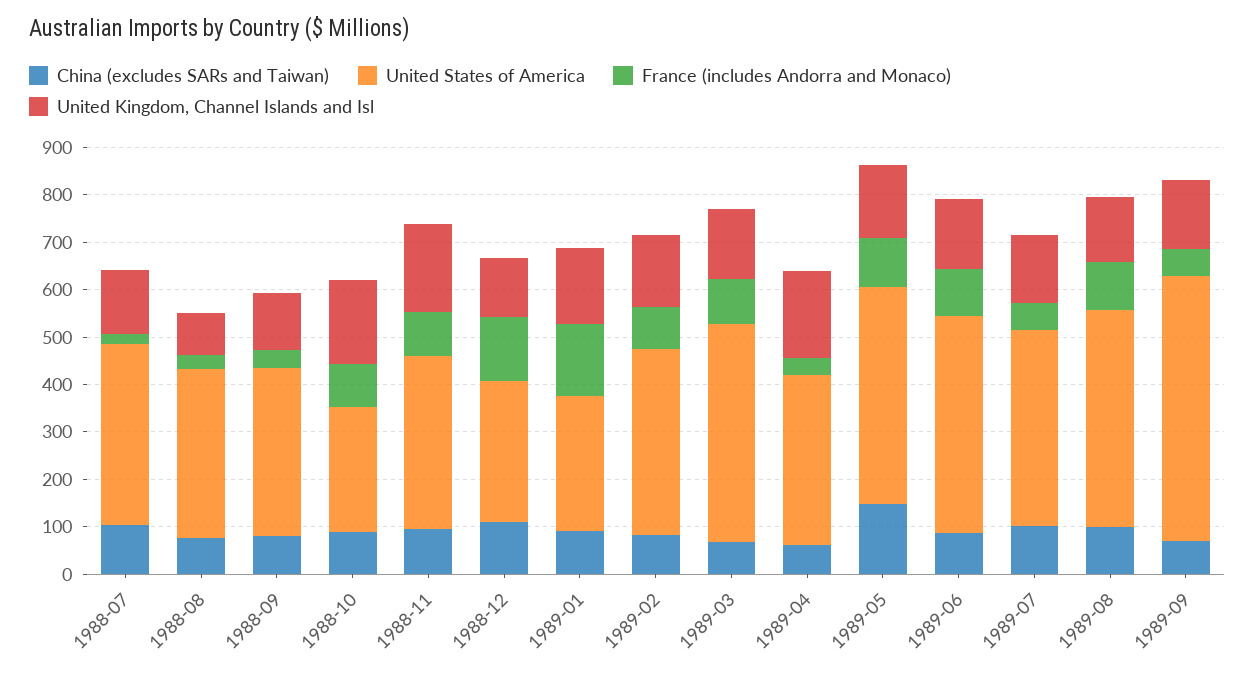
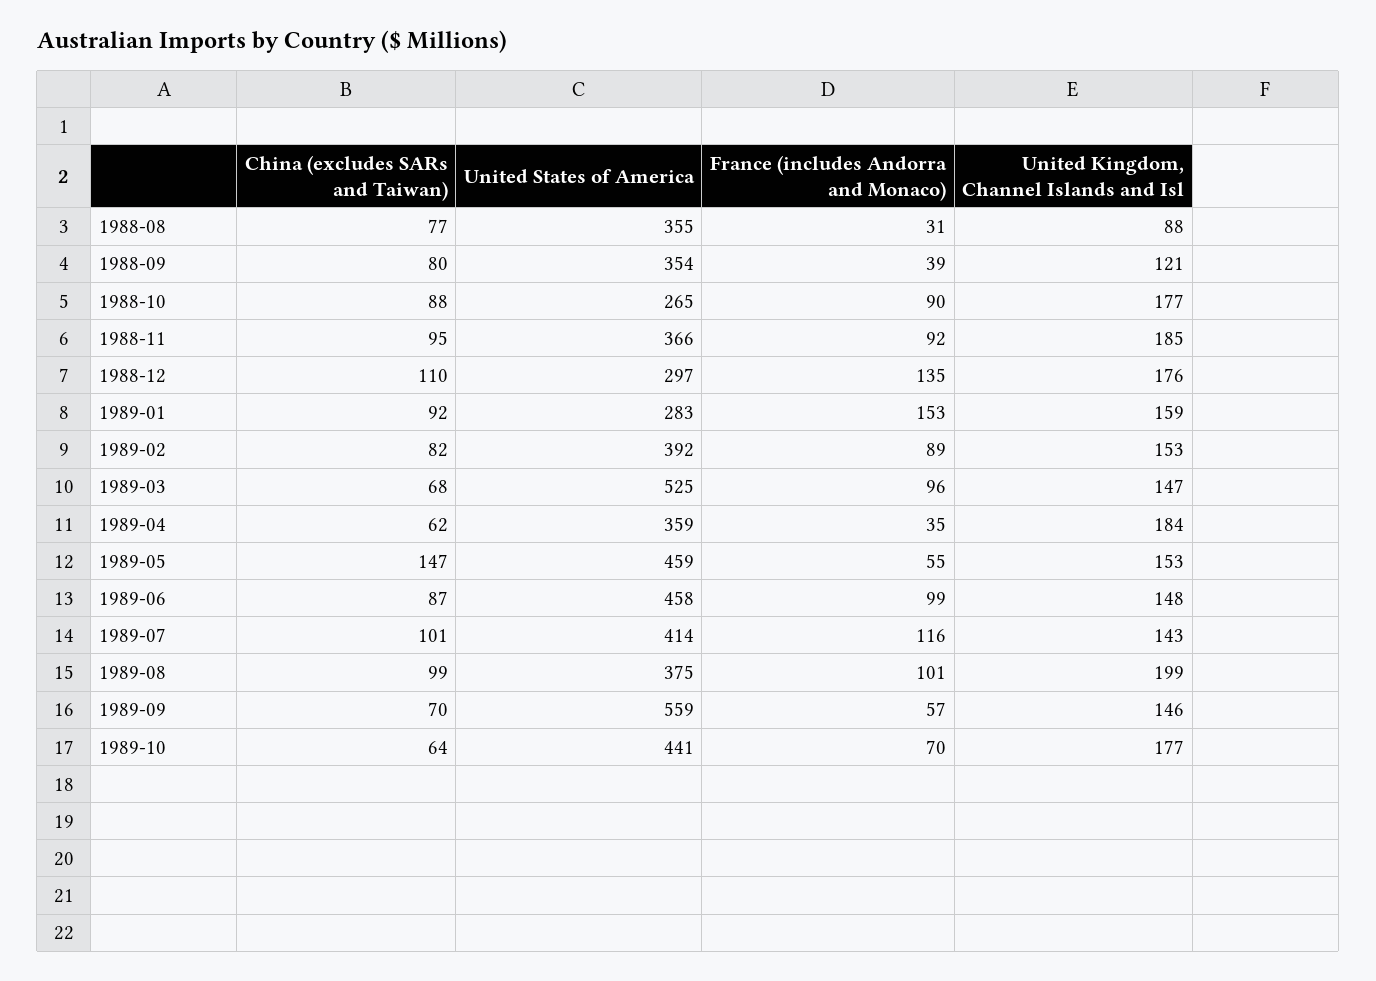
China (excludes SARs and Taiwan), 1988-07: 100 -> none
United States of America, 1988-07: 380 -> none
France (includes Andorra and Monaco), 1988-07: 20 -> none
United Kingdom, Channel Islands and Isl, 1988-07: 140 -> none
United Kingdom, Channel Islands and Isl, 1988-12: 120 -> 176
United States of America, 1989-03: 460 -> 525
France (includes Andorra and Monaco), 1989-05: 100 -> 55
France (includes Andorra and Monaco), 1989-07: 60 -> 116
United States of America, 1989-08: 460 -> 375
United Kingdom, Channel Islands and Isl, 1989-08: 140 -> 199
China (excludes SARs and Taiwan), 1989-10: none -> 64
United States of America, 1989-10: none -> 441
France (includes Andorra and Monaco), 1989-10: none -> 70
United Kingdom, Channel Islands and Isl, 1989-10: none -> 177

